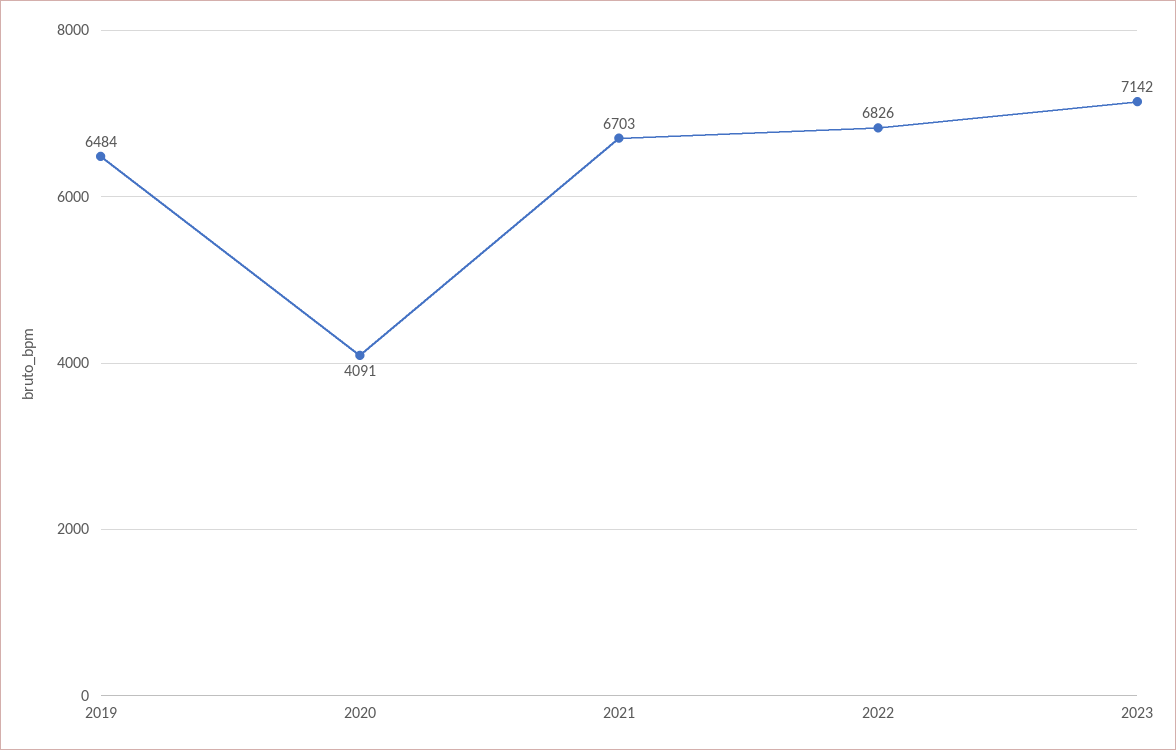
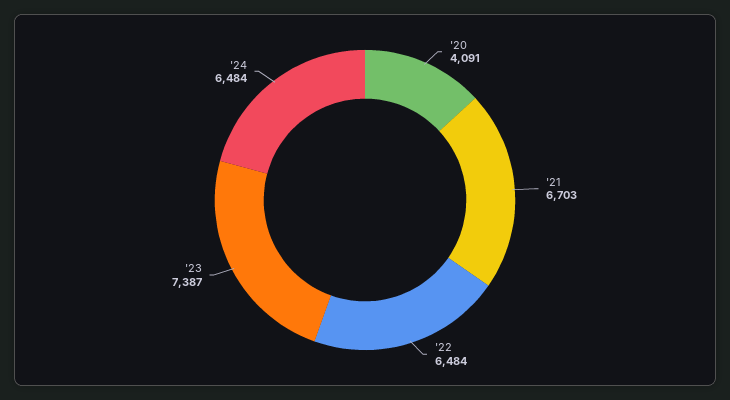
2019: 6484 -> none
2022: 6826 -> 6484
2023: 7142 -> 7387
'24: none -> 6484

